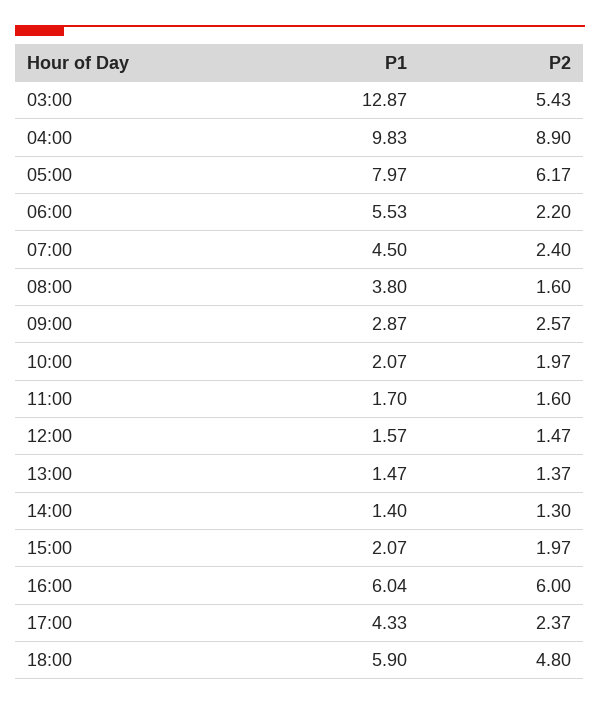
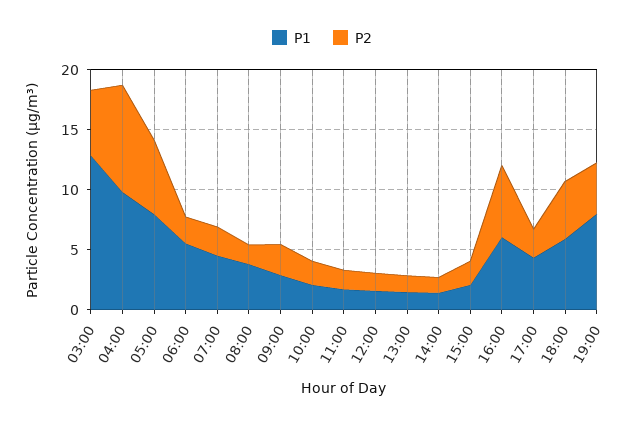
P1, 19:00: none -> 8
P2, 19:00: none -> 4

